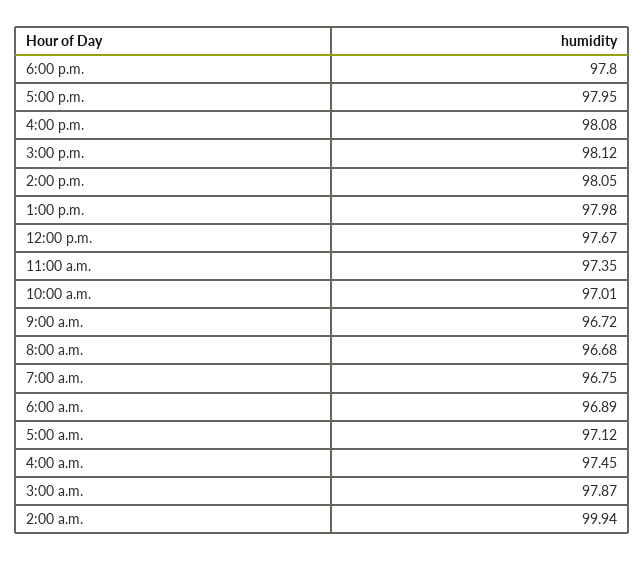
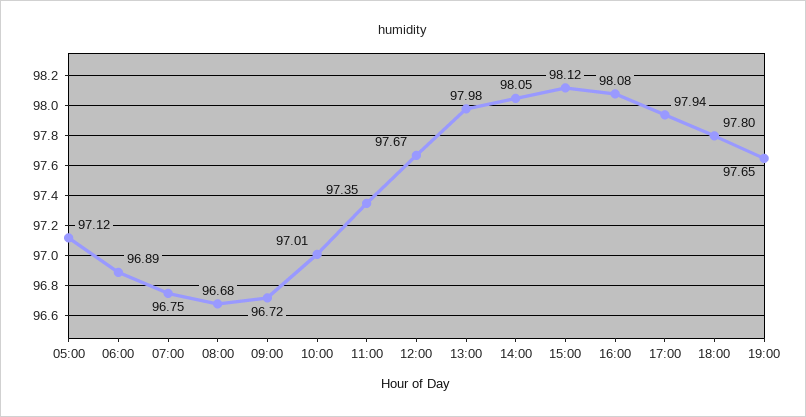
5:00 p.m.: 97.95 -> 97.94
4:00 a.m.: 97.45 -> none
3:00 a.m.: 97.87 -> none
2:00 a.m.: 99.94 -> none
19:00: none -> 97.65

